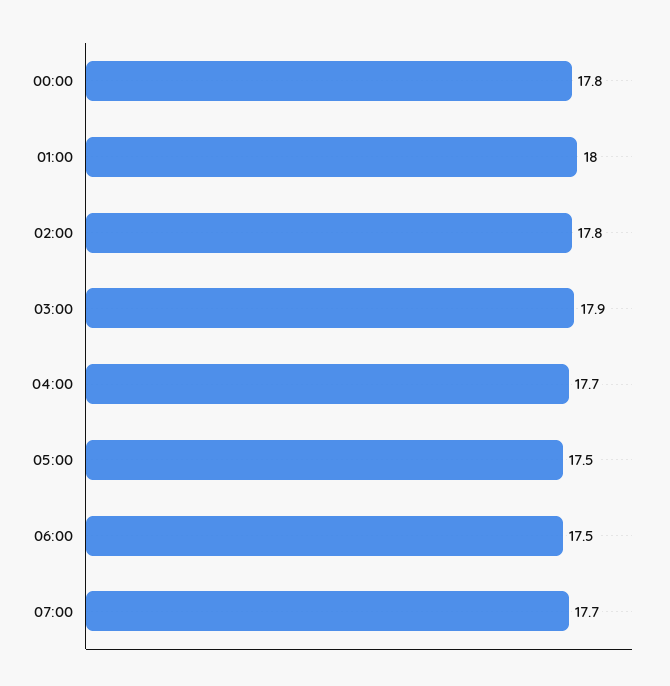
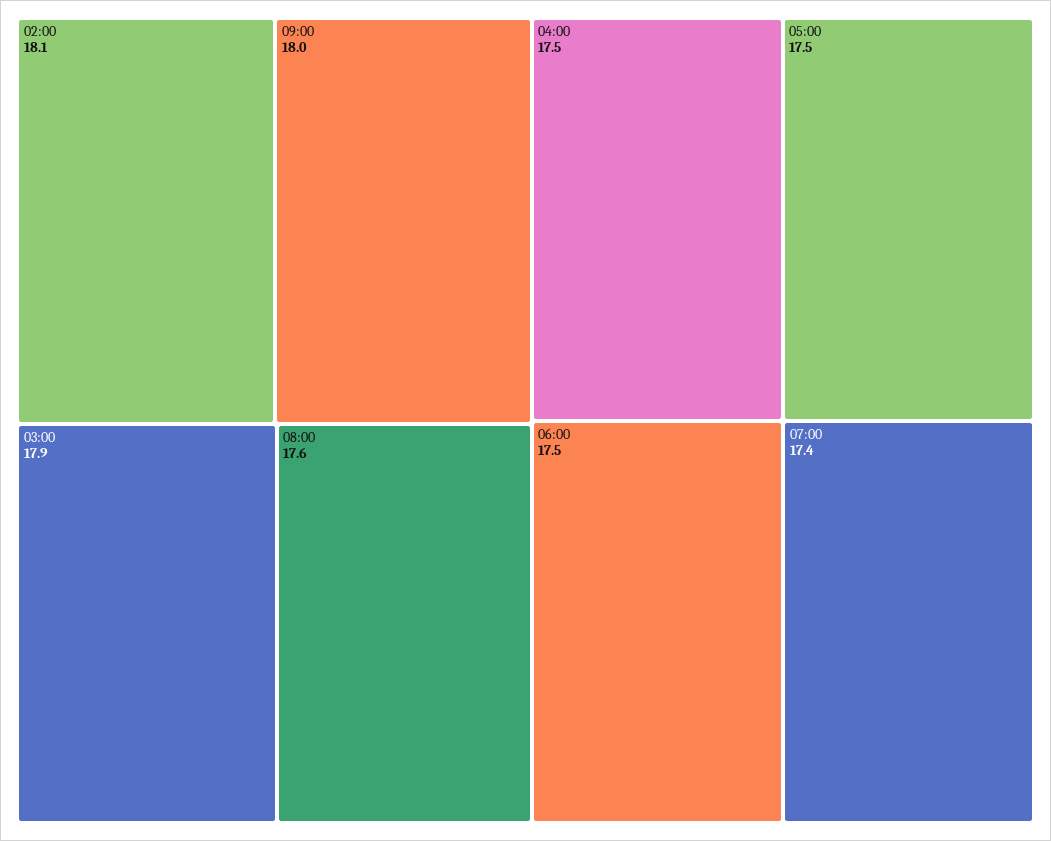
00:00: 17.8 -> none
01:00: 18 -> none
02:00: 17.8 -> 18.1
04:00: 17.7 -> 17.5
07:00: 17.7 -> 17.4
09:00: none -> 18
08:00: none -> 17.6

